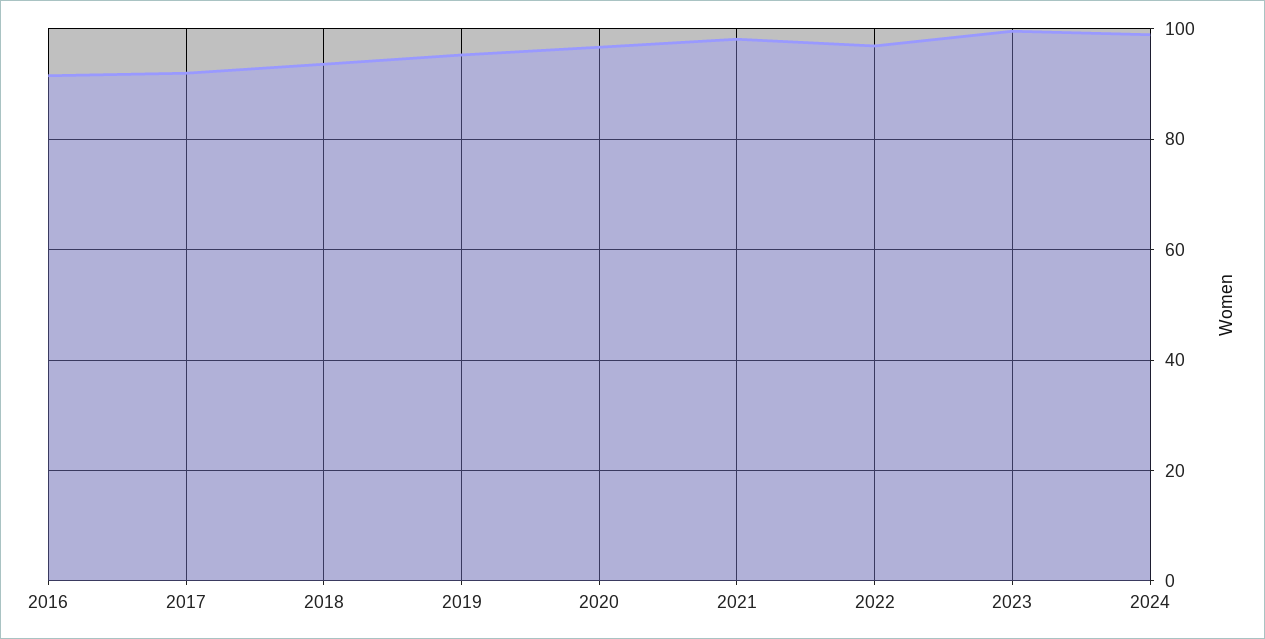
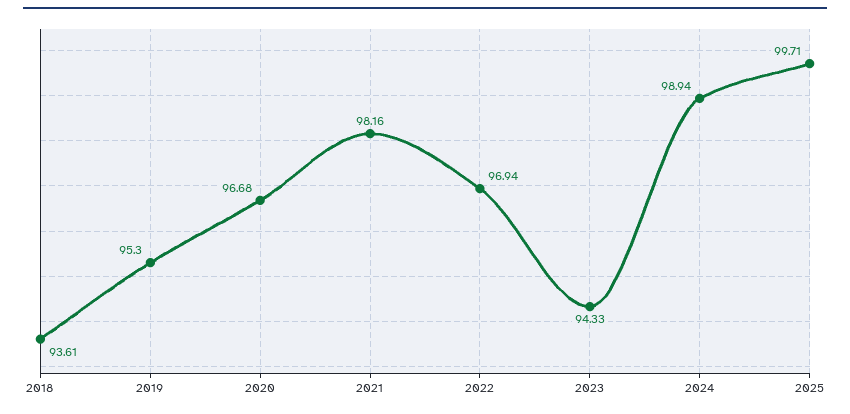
2016: 92 -> none
2017: 92 -> none
2023: 100 -> 94.33
2025: none -> 99.71

